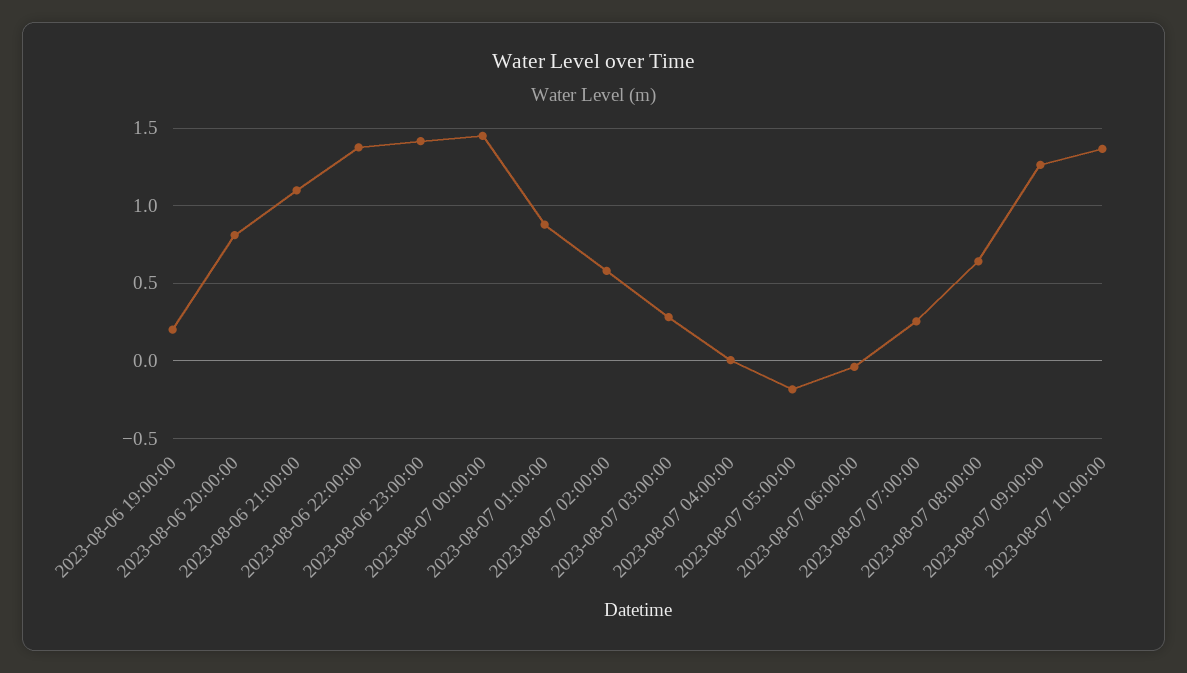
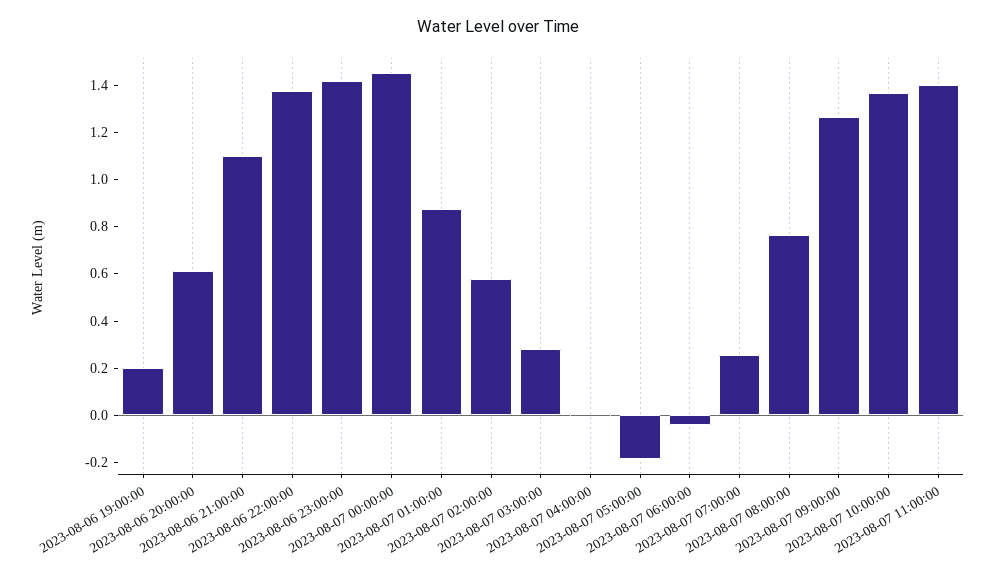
2023-08-06 20:00:00: 0.8 -> 0.6
2023-08-07 08:00:00: 0.65 -> 0.75
2023-08-07 11:00:00: none -> 1.4

